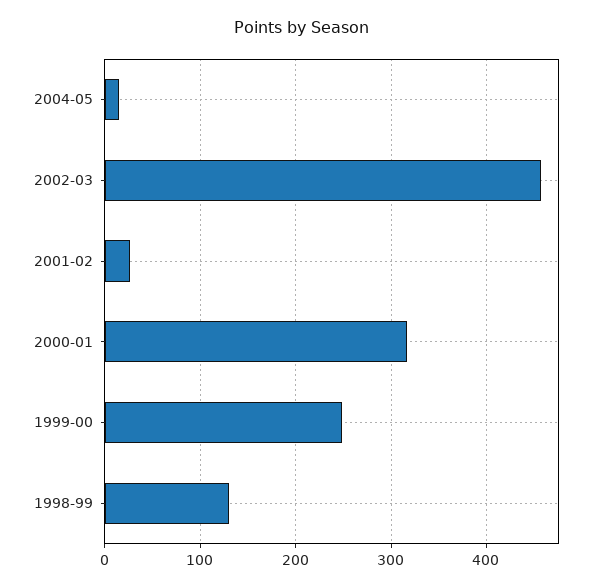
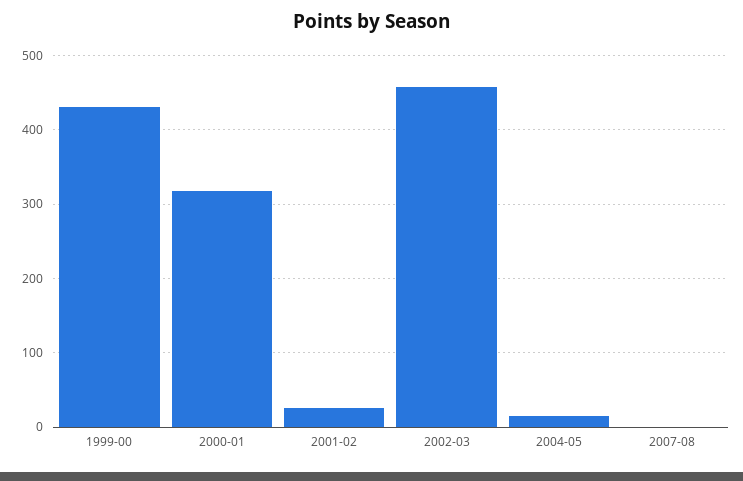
1999-00: 250 -> 430
1998-99: 130 -> none
2007-08: none -> 0

